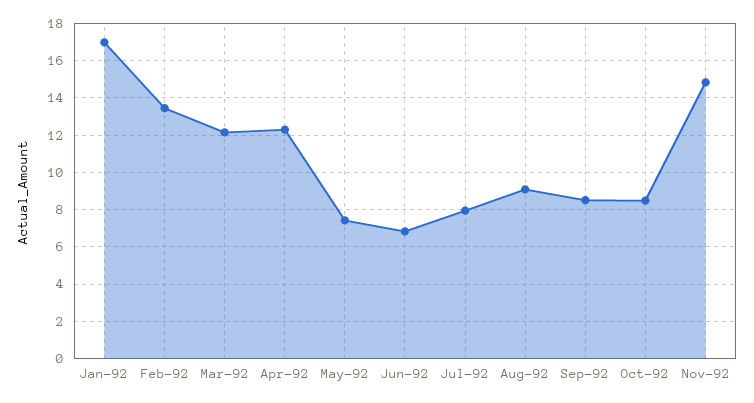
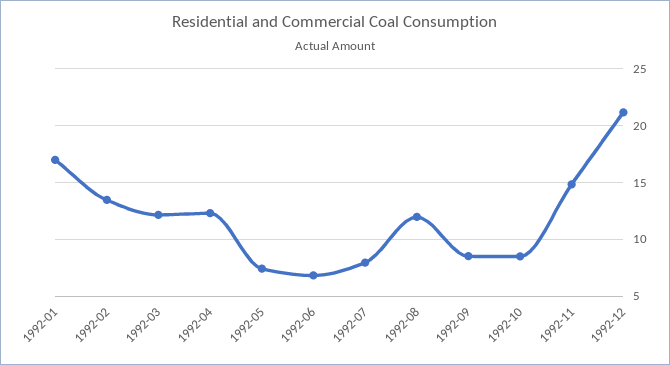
Aug-92: 9 -> 12
1992-12: none -> 21

